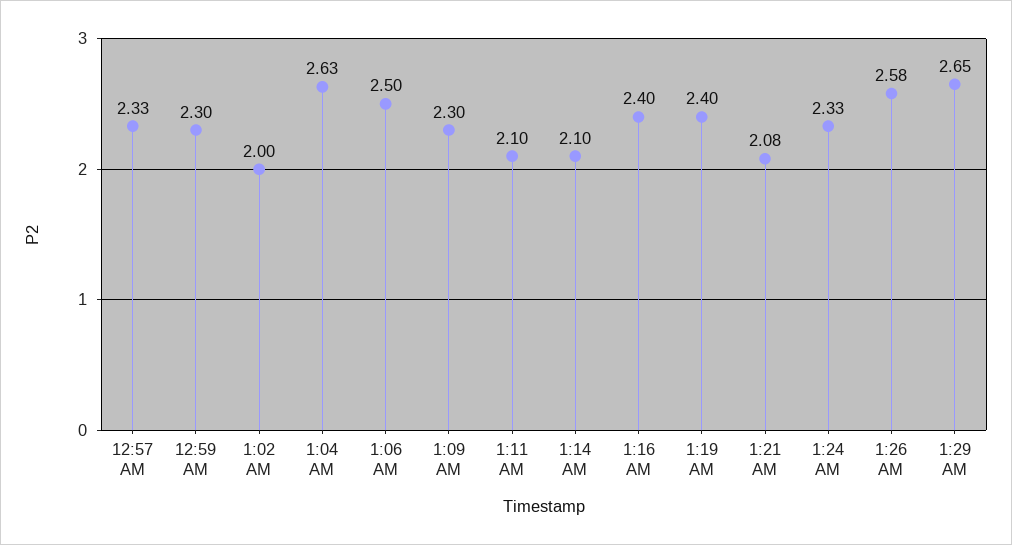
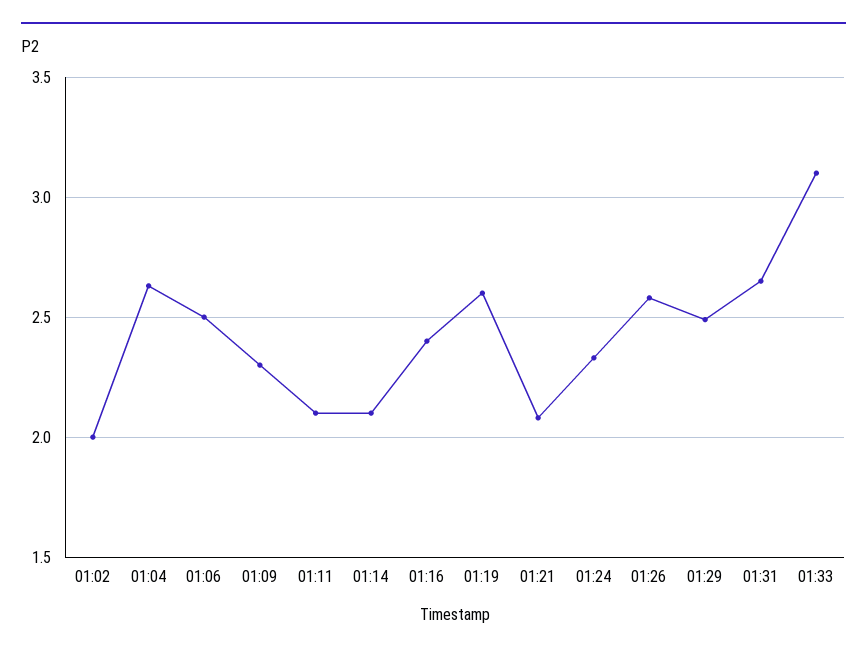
12:57 AM: 2.33 -> none
12:59 AM: 2.3 -> none
1:19 AM: 2.4 -> 2.6
1:29 AM: 2.65 -> 2.5
01:31: none -> 2.65
01:33: none -> 3.1

